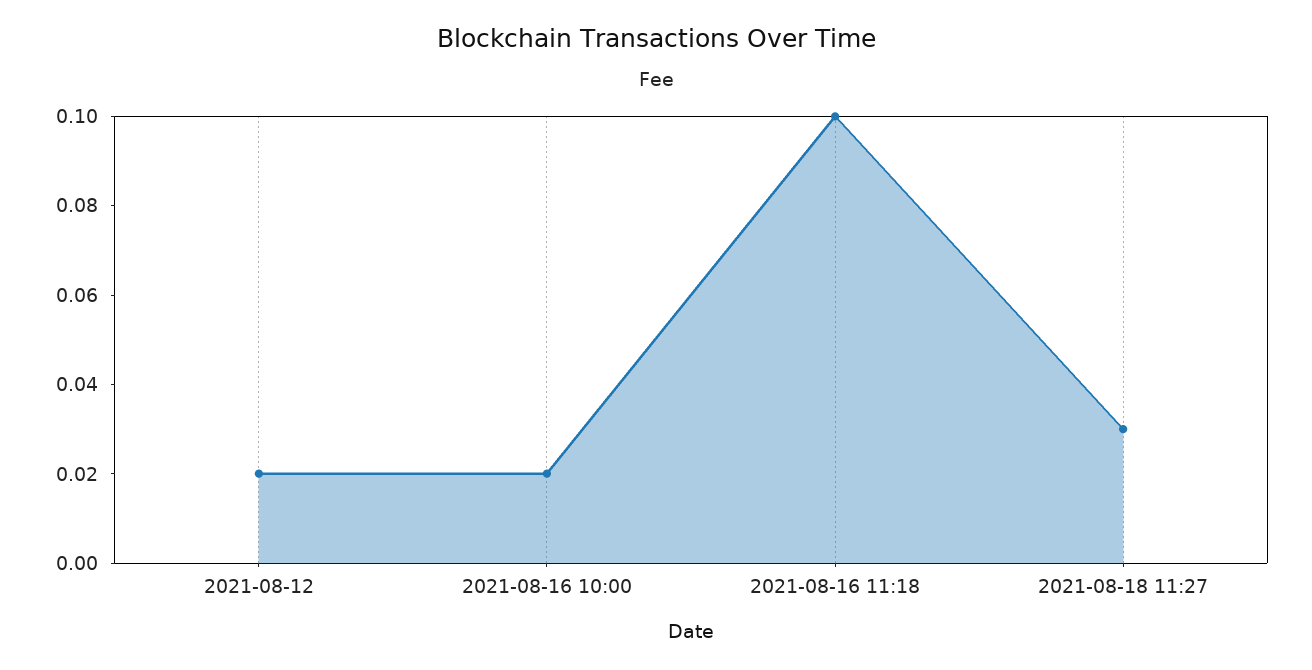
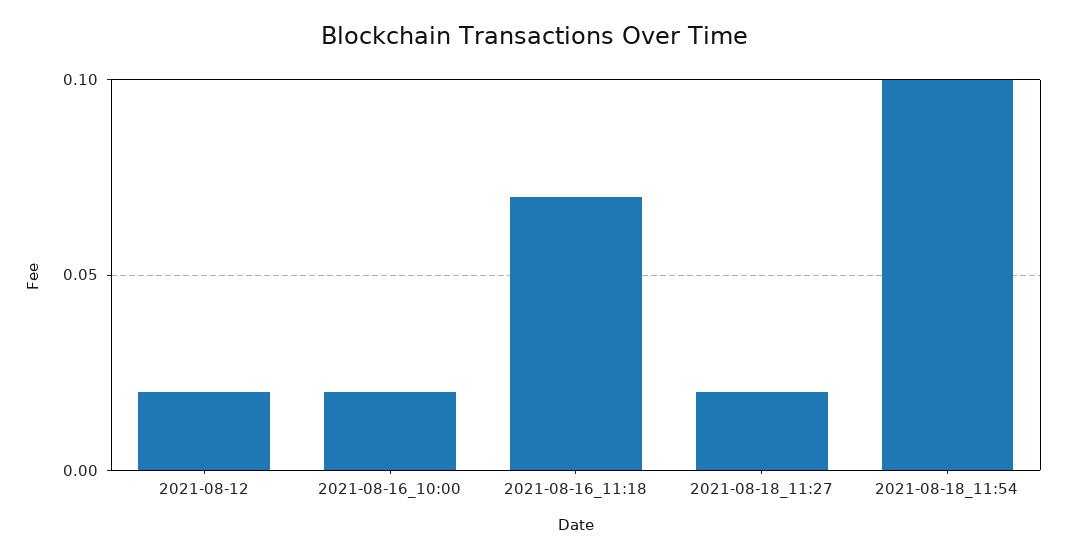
2021-08-16 11:18: 0.1 -> 0.07
2021-08-18 11:27: 0.03 -> 0.02
2021-08-18_11:54: none -> 0.1

